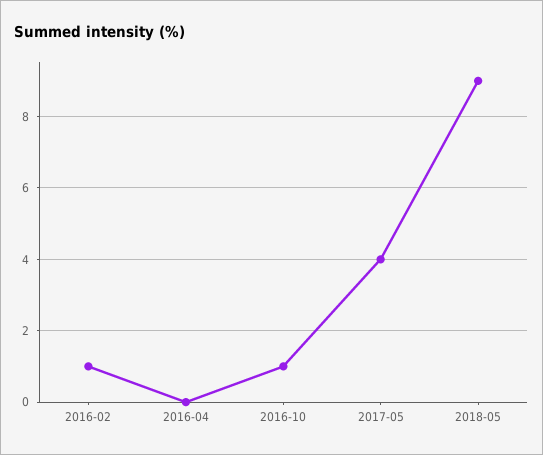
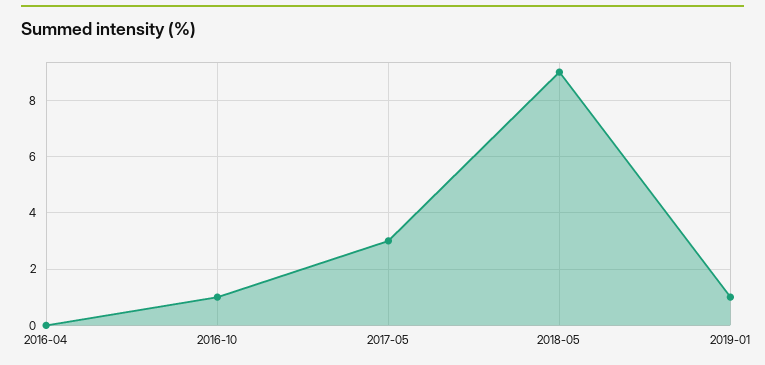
2016-02: 1 -> none
2017-05: 4 -> 3
2019-01: none -> 1

